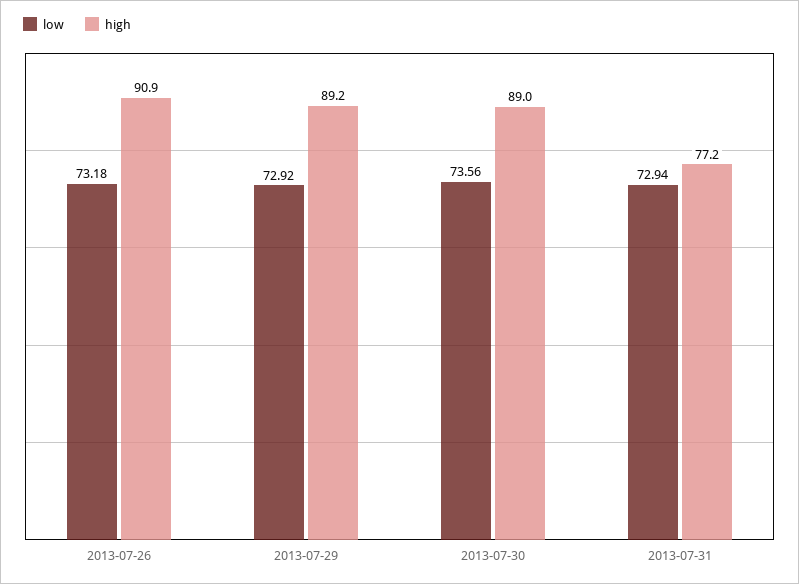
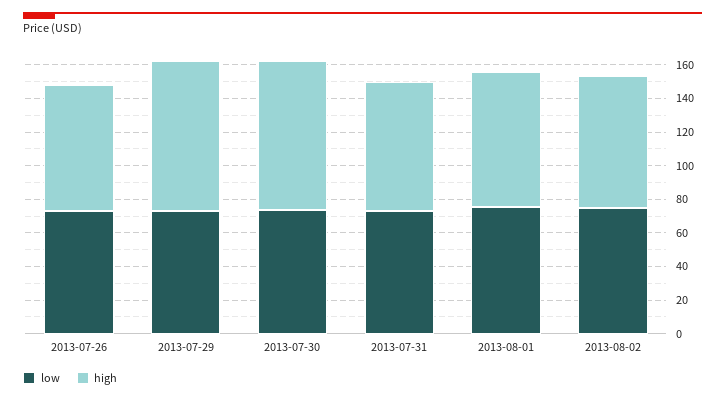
high, 2013-07-26: 90.9 -> 75
low, 2013-08-01: none -> 75
high, 2013-08-01: none -> 80
low, 2013-08-02: none -> 75
high, 2013-08-02: none -> 80

